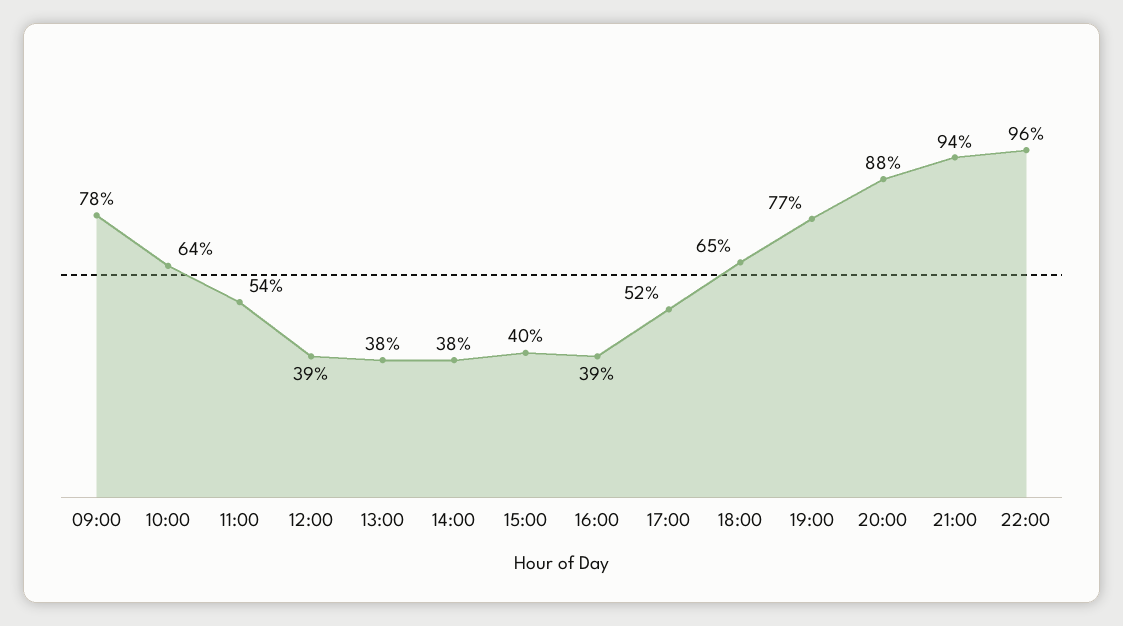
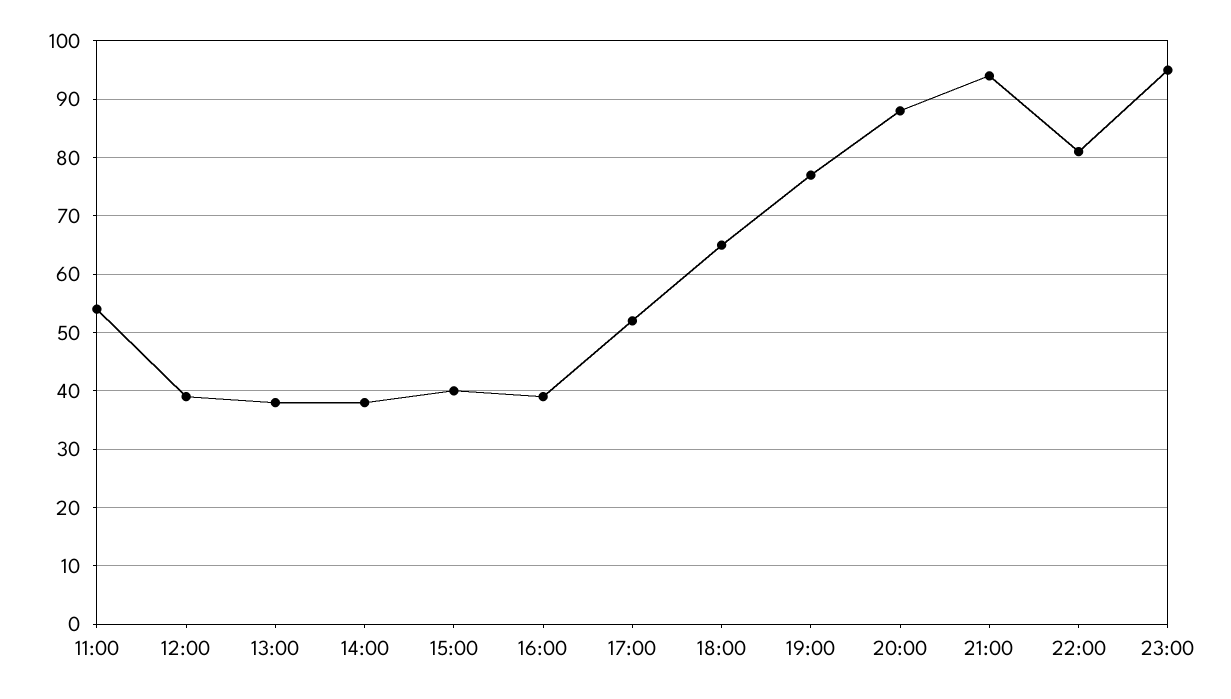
09:00: 78 -> none
10:00: 64 -> none
22:00: 96 -> 80
23:00: none -> 95

